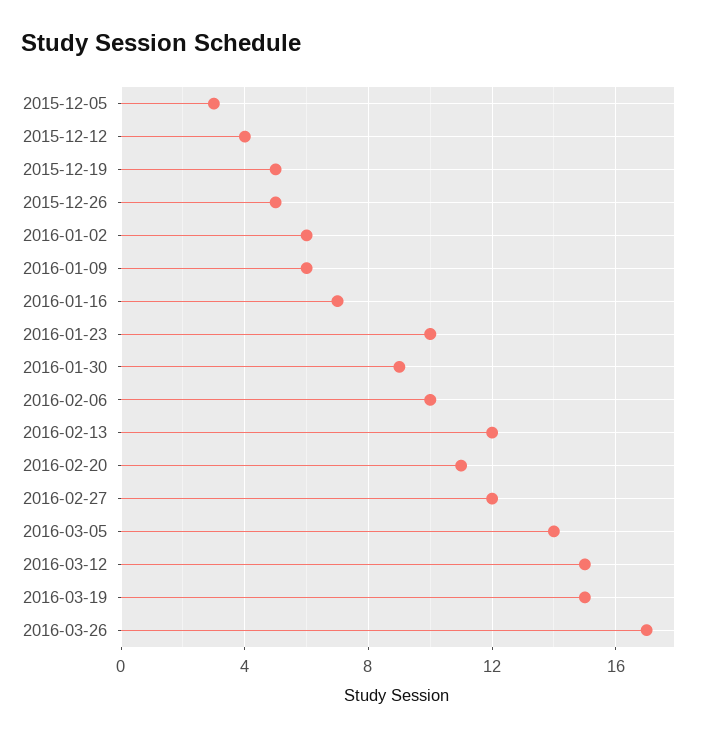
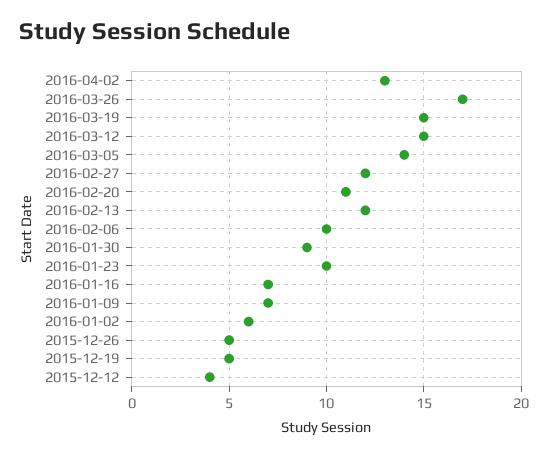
2015-12-05: 3 -> none
2016-01-09: 6 -> 7
2016-04-02: none -> 13

